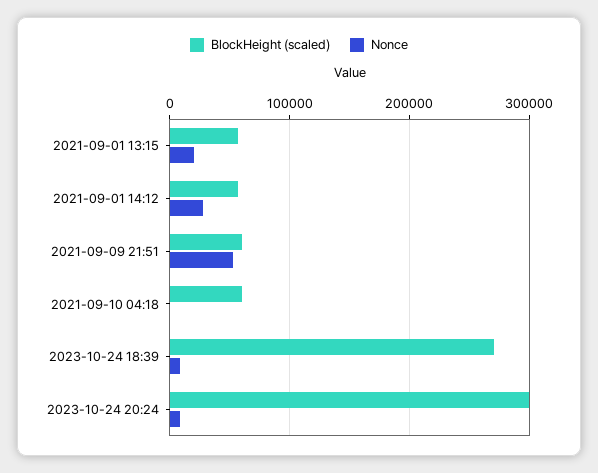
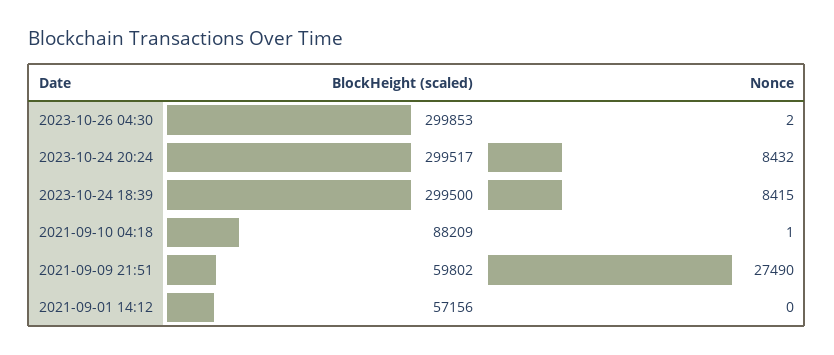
BlockHeight (scaled), 2021-09-01 13:15: 60000 -> none
Nonce, 2021-09-01 13:15: 20000 -> none
Nonce, 2021-09-01 14:12: 30000 -> 0
Nonce, 2021-09-09 21:51: 50000 -> 27490
BlockHeight (scaled), 2021-09-10 04:18: 60000 -> 88209
BlockHeight (scaled), 2023-10-24 18:39: 270000 -> 299500
BlockHeight (scaled), 2023-10-26 04:30: none -> 299853
Nonce, 2023-10-26 04:30: none -> 2

